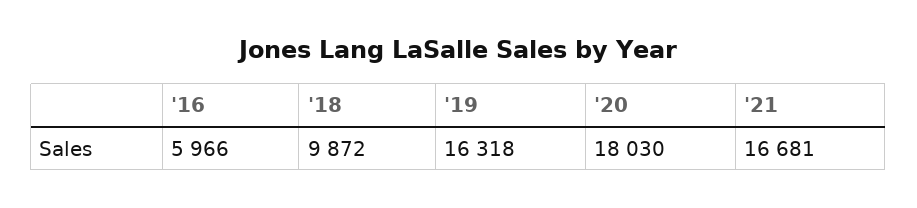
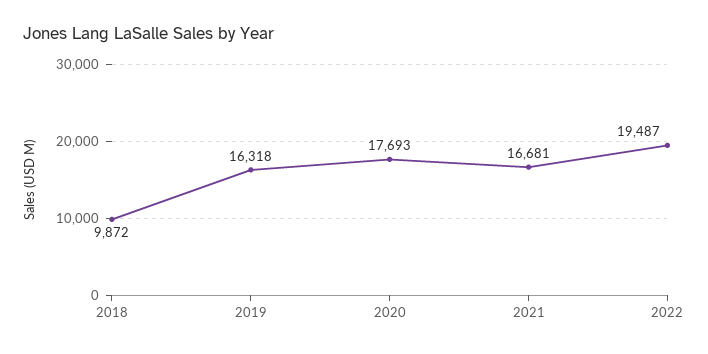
'16: 5966 -> none
'20: 18030 -> 17693
2022: none -> 19487

